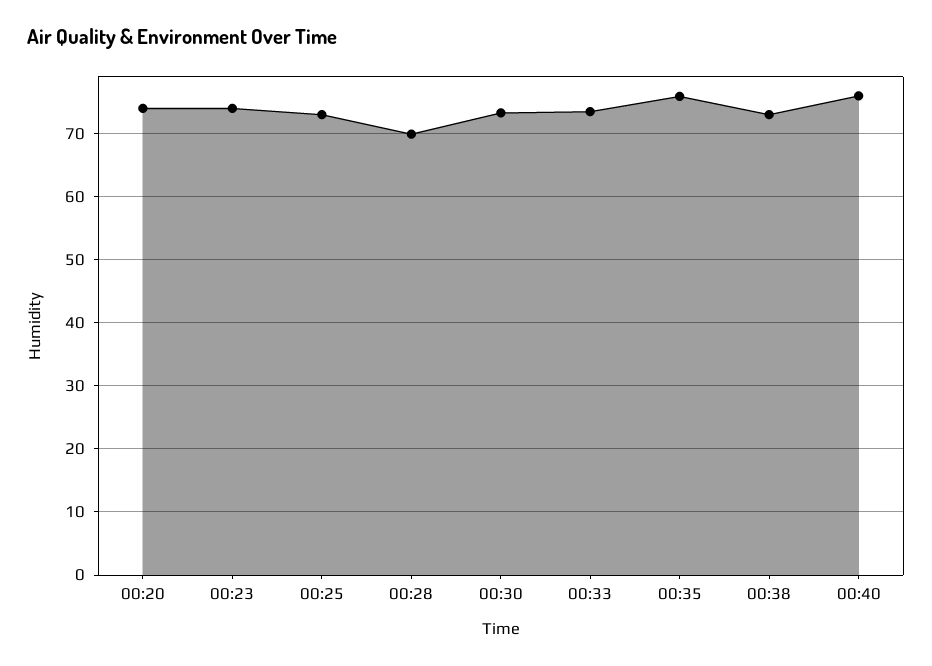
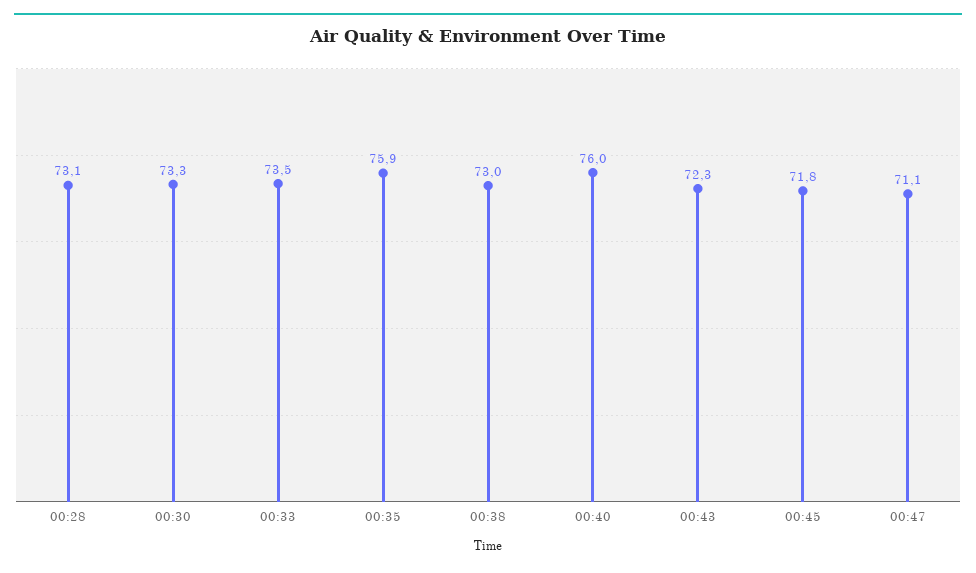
00:20: 74 -> none
00:23: 74 -> none
00:25: 73 -> none
00:28: 70 -> 73.1
00:43: none -> 72.3
00:45: none -> 71.8
00:47: none -> 71.1

